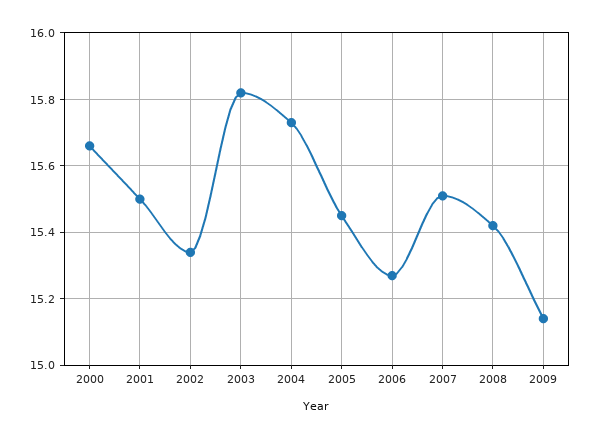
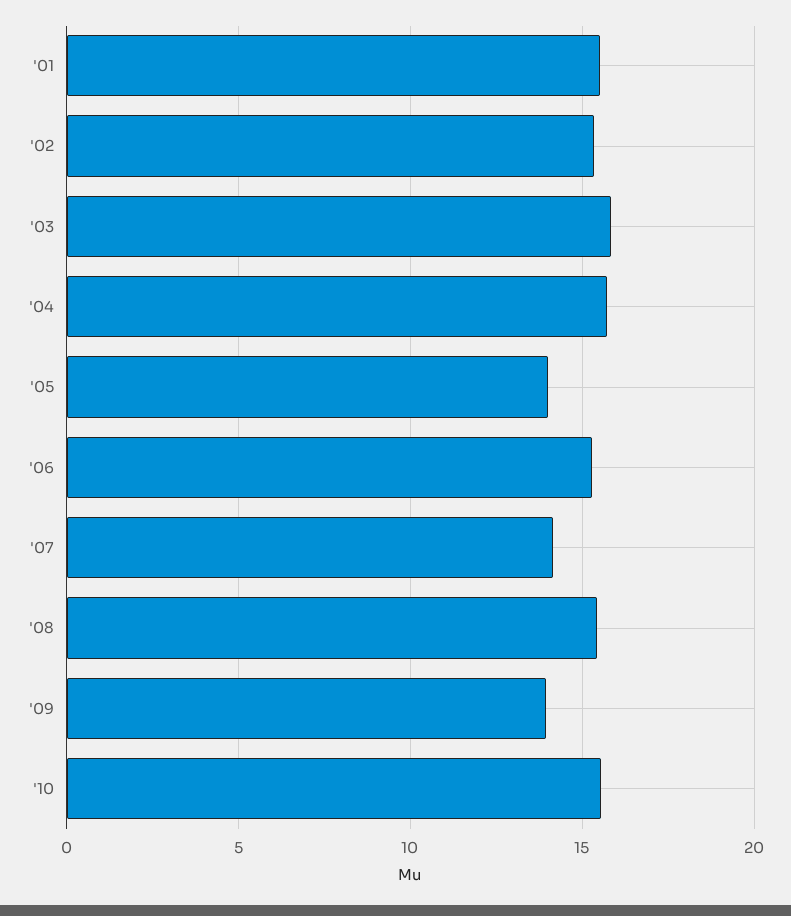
2000: 15.65 -> none
2005: 15.45 -> 14
2007: 15.5 -> 14
2009: 15.15 -> 14
'10: none -> 15.5

